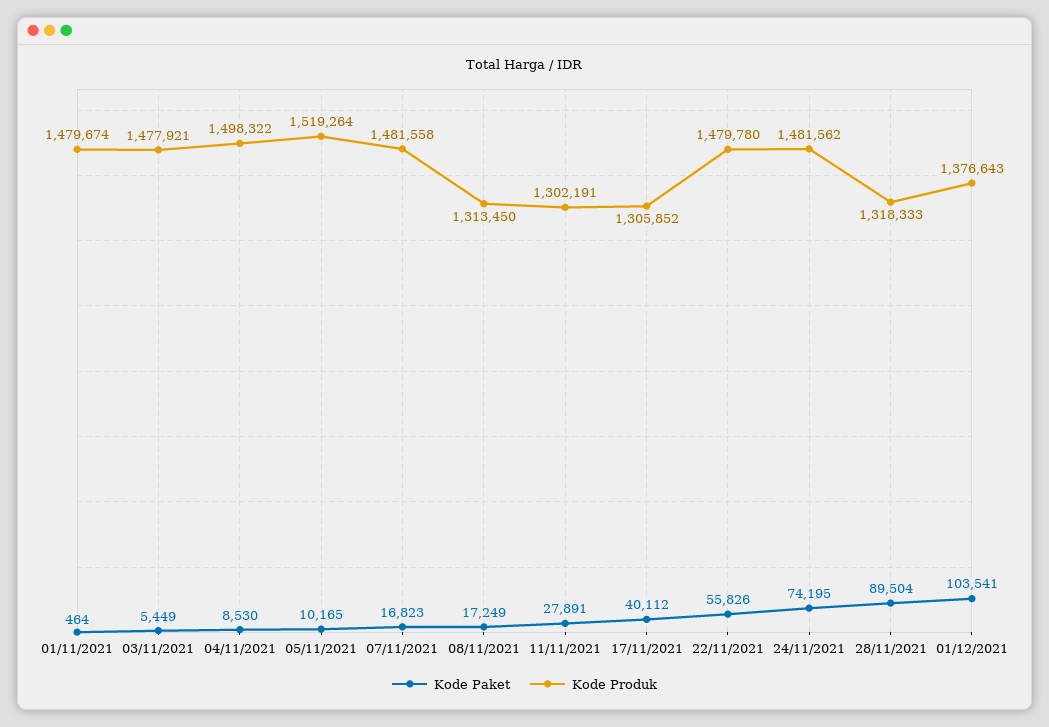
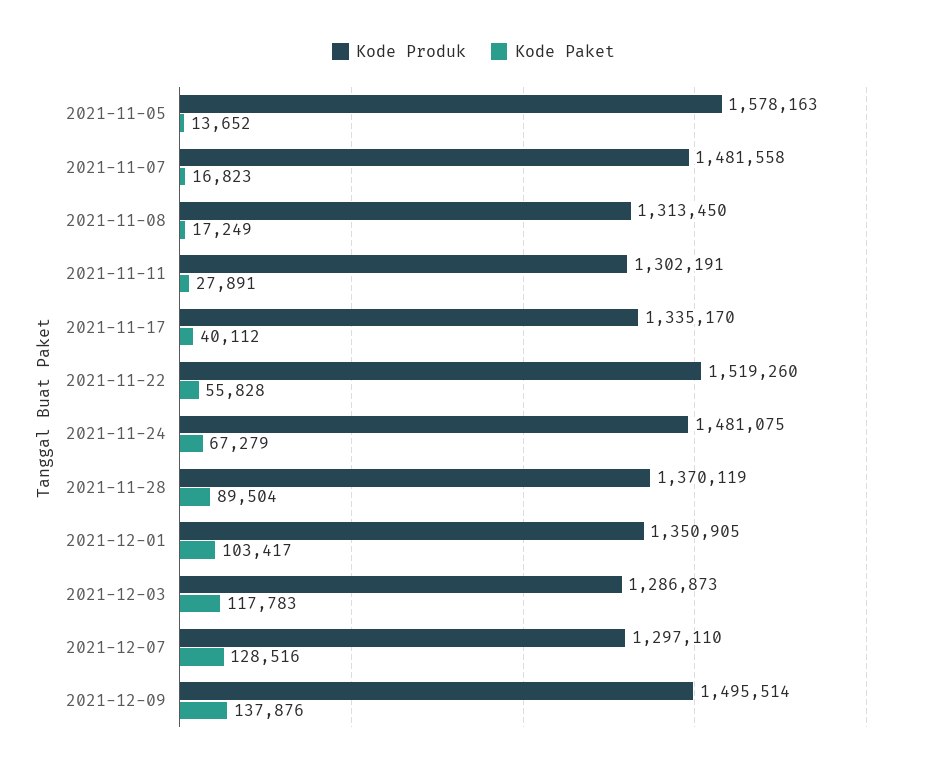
Kode Paket, 01/11/2021: 464 -> none
Kode Produk, 01/11/2021: 1479674 -> none
Kode Paket, 03/11/2021: 5449 -> none
Kode Produk, 03/11/2021: 1477921 -> none
Kode Paket, 04/11/2021: 8530 -> none
Kode Produk, 04/11/2021: 1498322 -> none
Kode Paket, 05/11/2021: 10165 -> 13652
Kode Produk, 05/11/2021: 1519264 -> 1578163
Kode Produk, 17/11/2021: 1305852 -> 1335170
Kode Paket, 22/11/2021: 55826 -> 55828
Kode Produk, 22/11/2021: 1479780 -> 1519260
Kode Paket, 24/11/2021: 74195 -> 67279
Kode Produk, 24/11/2021: 1481562 -> 1481075
Kode Produk, 28/11/2021: 1318333 -> 1370119
Kode Paket, 01/12/2021: 103541 -> 103417
Kode Produk, 01/12/2021: 1376643 -> 1350905
Kode Produk, 2021-12-03: none -> 1286873
Kode Paket, 2021-12-03: none -> 117783
Kode Produk, 2021-12-07: none -> 1297110
Kode Paket, 2021-12-07: none -> 128516
Kode Produk, 2021-12-09: none -> 1495514
Kode Paket, 2021-12-09: none -> 137876

